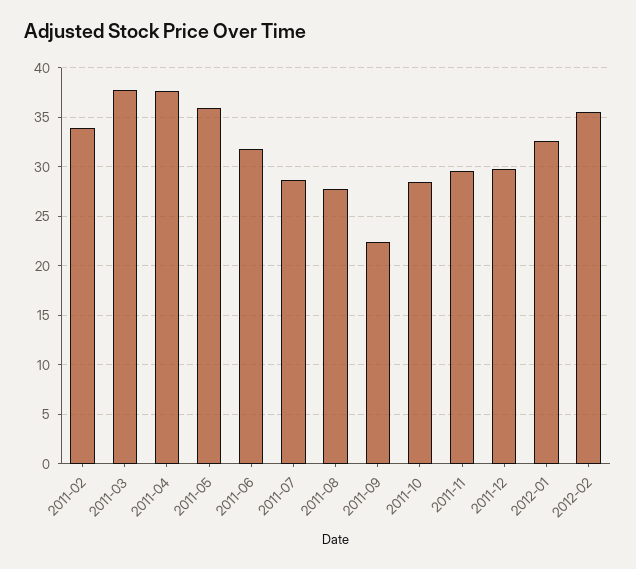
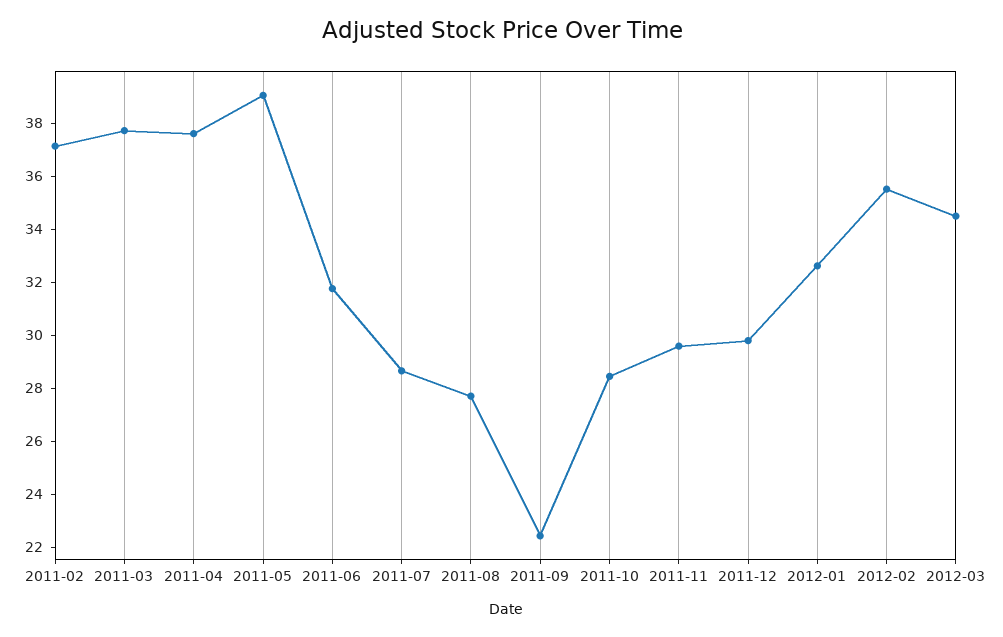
2011-02: 34 -> 37
2011-05: 36 -> 39
2012-03: none -> 34.5

